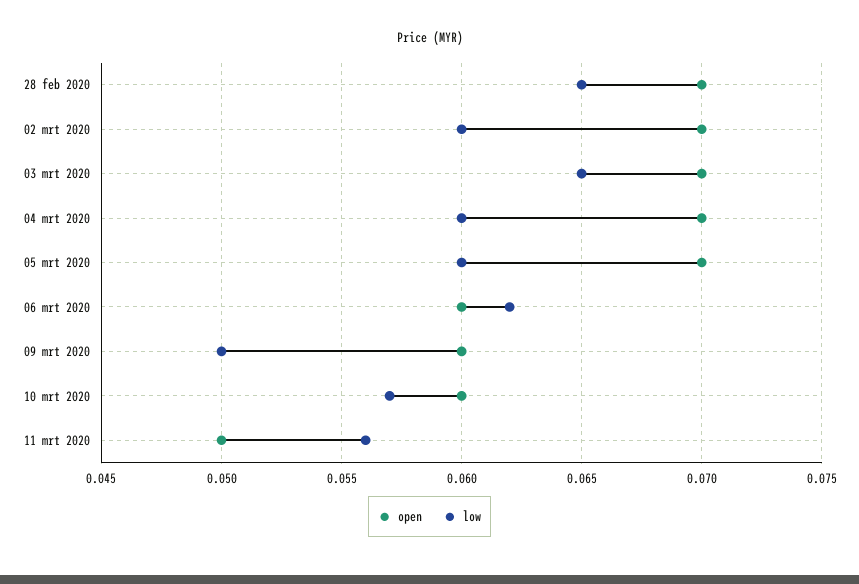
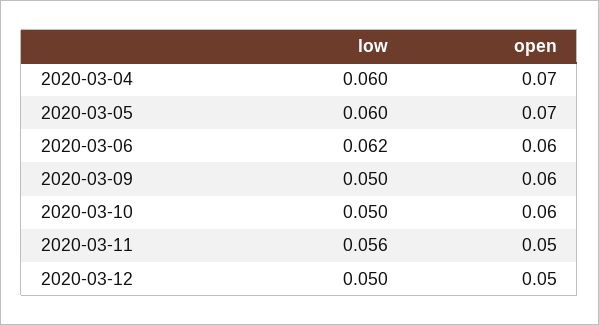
open, 28 feb 2020: 0.07 -> none
low, 28 feb 2020: 0.065 -> none
open, 02 mrt 2020: 0.07 -> none
low, 02 mrt 2020: 0.06 -> none
open, 03 mrt 2020: 0.07 -> none
low, 03 mrt 2020: 0.065 -> none
low, 10 mrt 2020: 0.057 -> 0.05
low, 2020-03-12: none -> 0.05
open, 2020-03-12: none -> 0.05

